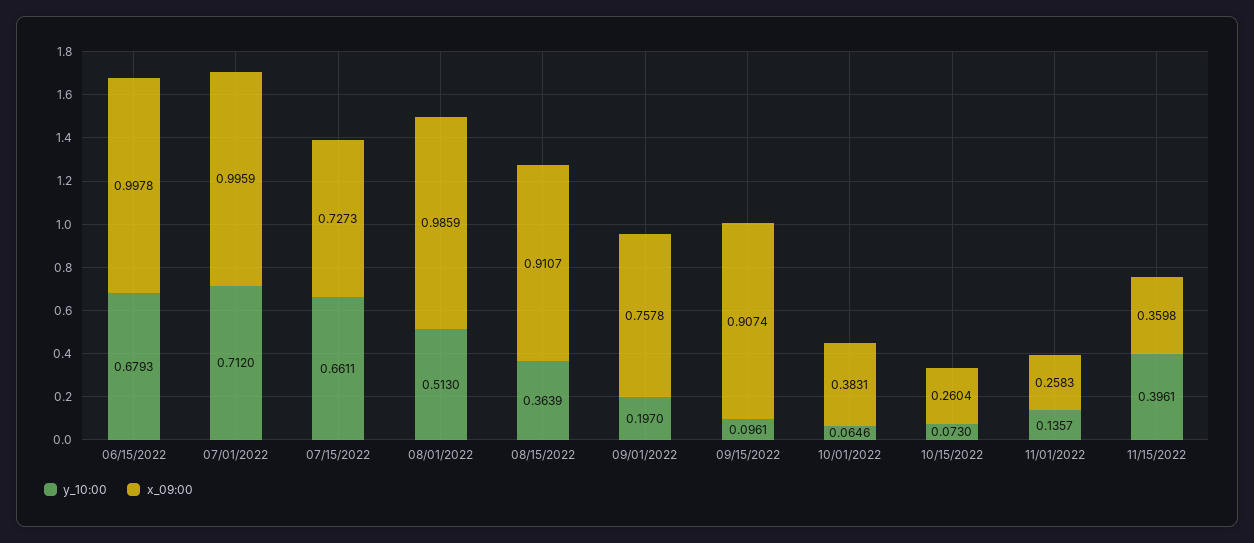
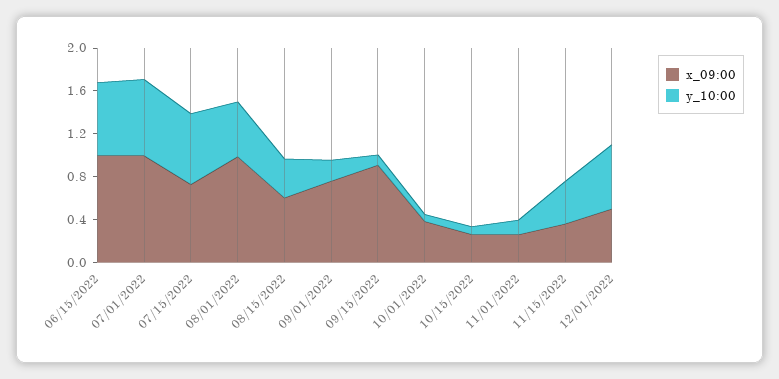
x_09:00, 08/15/2022: 0.9107 -> 0.6
x_09:00, 12/01/2022: none -> 0.5
y_10:00, 12/01/2022: none -> 0.6

